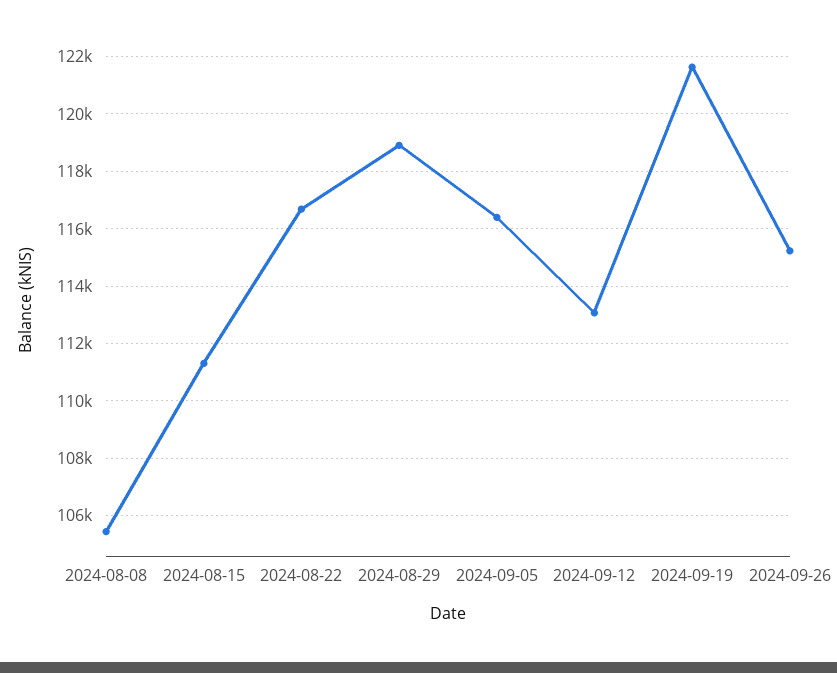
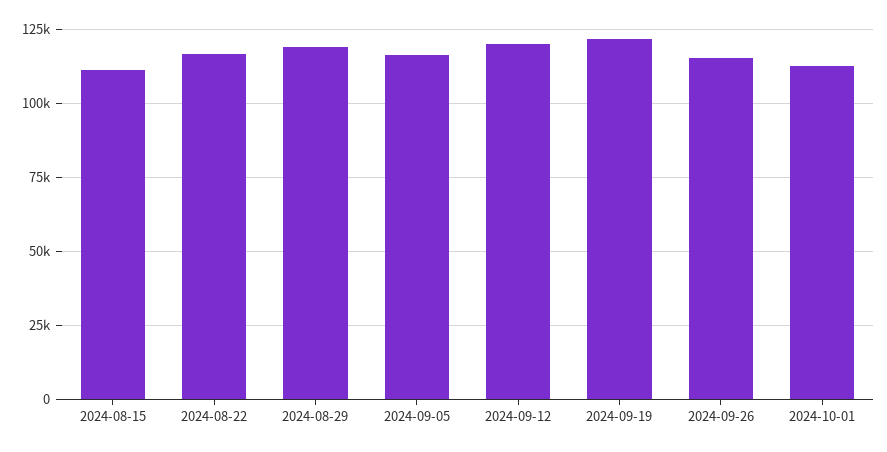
2024-08-08: 105500 -> none
2024-09-12: 113000 -> 120000
2024-10-01: none -> 112500

